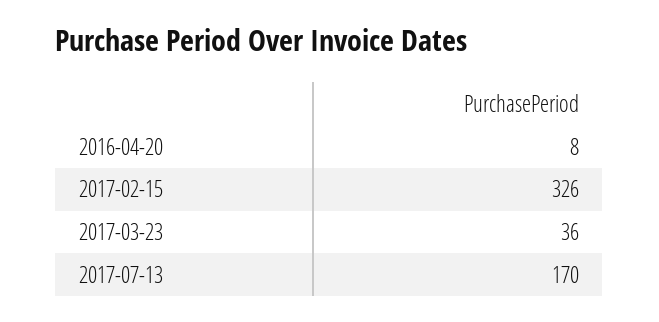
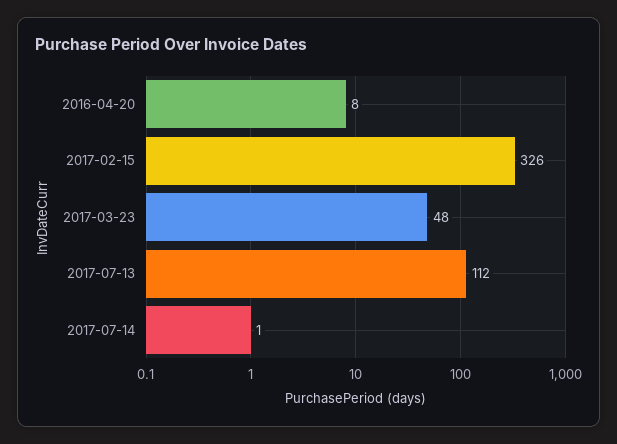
2017-03-23: 36 -> 48
2017-07-13: 170 -> 112
2017-07-14: none -> 1

